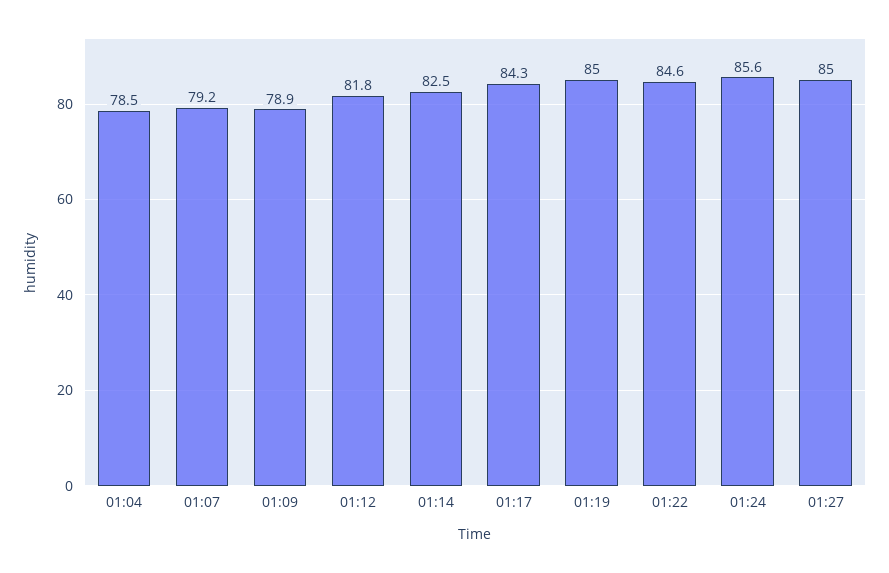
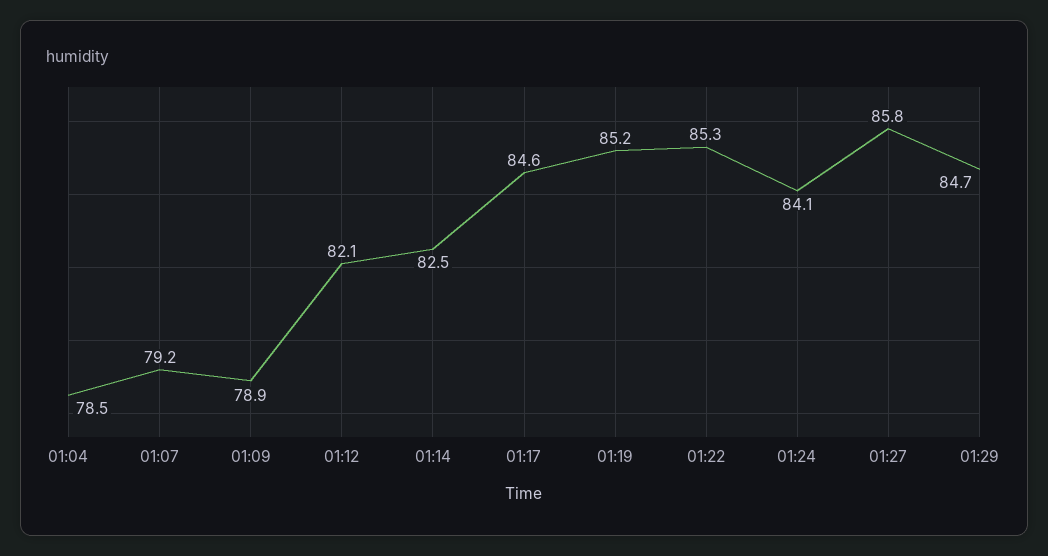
01:12: 81.8 -> 82.1
01:17: 84.3 -> 84.6
01:19: 85 -> 85.2
01:22: 84.6 -> 85.3
01:24: 85.6 -> 84.1
01:27: 85 -> 85.8
01:29: none -> 84.7

